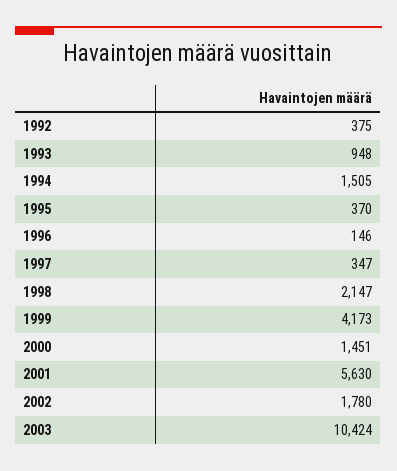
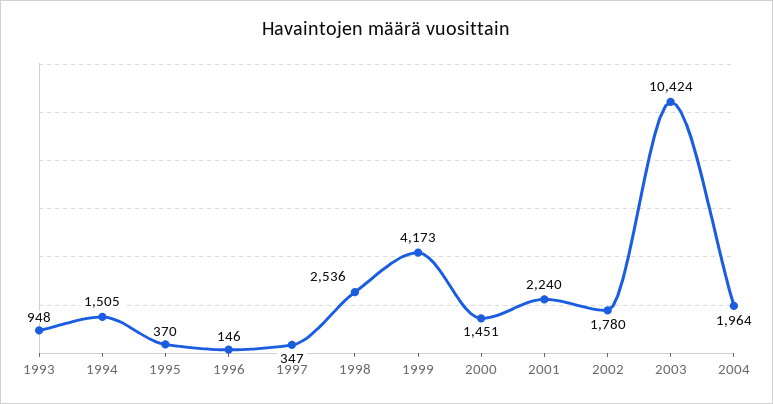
1992: 375 -> none
1998: 2147 -> 2536
2001: 5630 -> 2240
2004: none -> 1964

